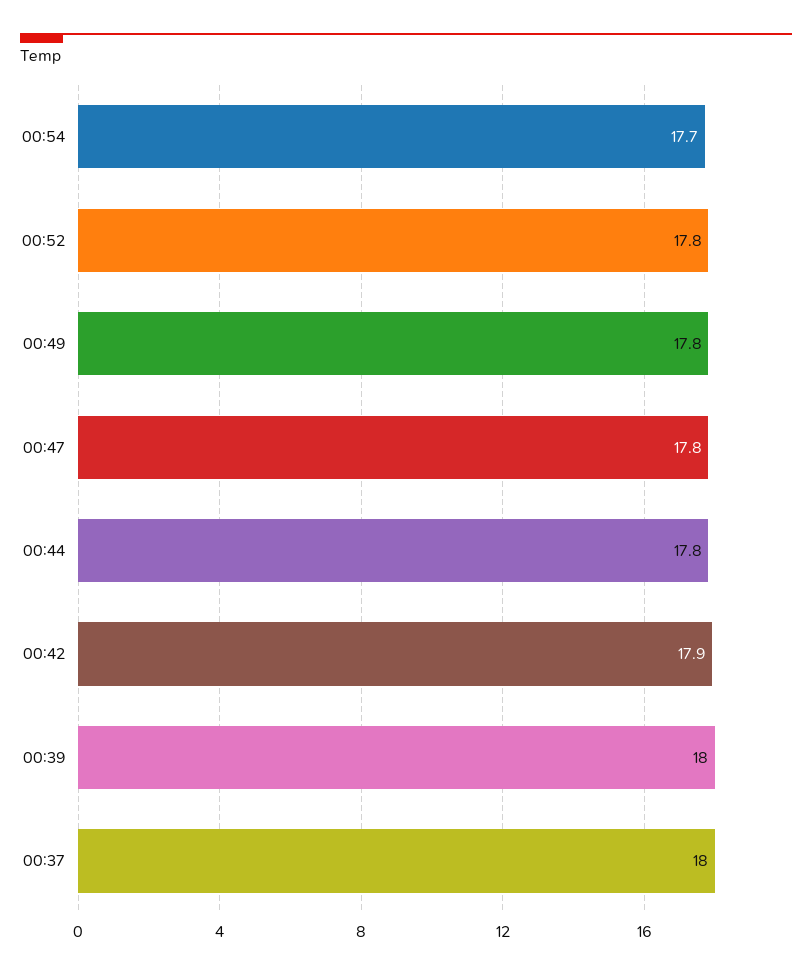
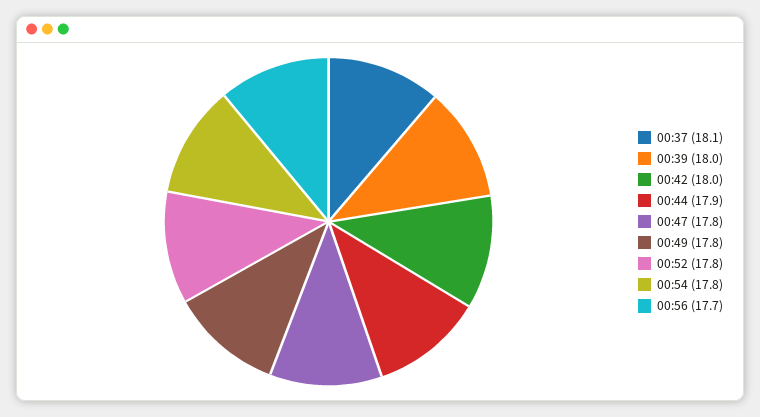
00:54: 17.7 -> 17.8
00:44: 17.8 -> 17.9
00:42: 17.9 -> 18
00:37: 18 -> 18.1
00:56: none -> 17.7

